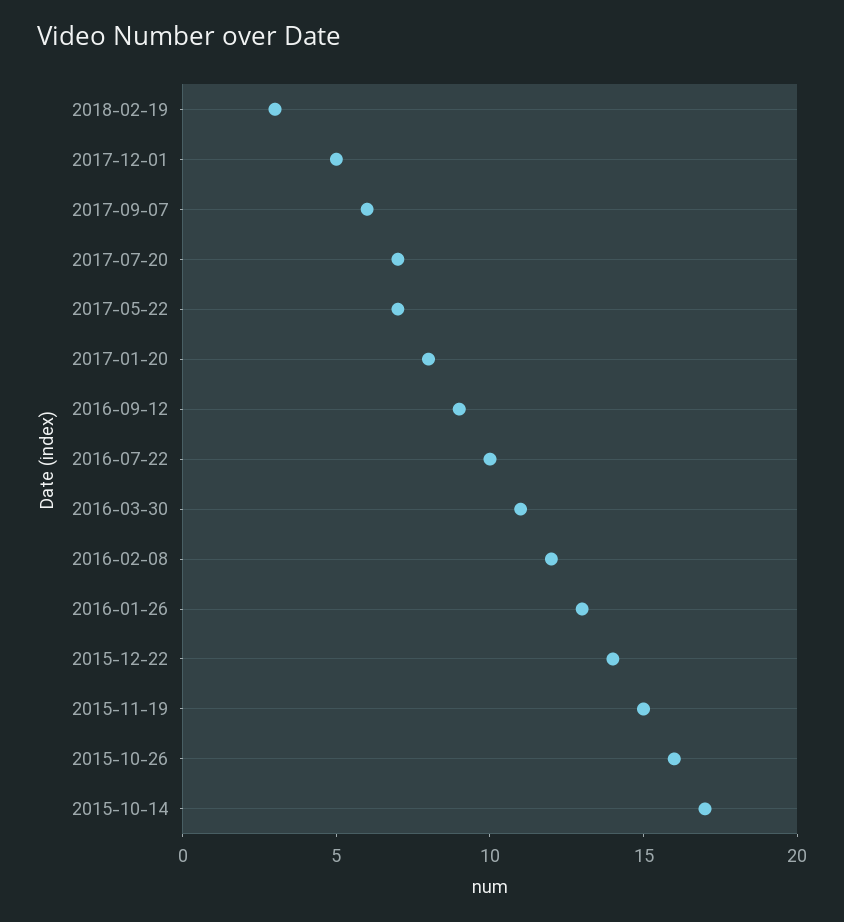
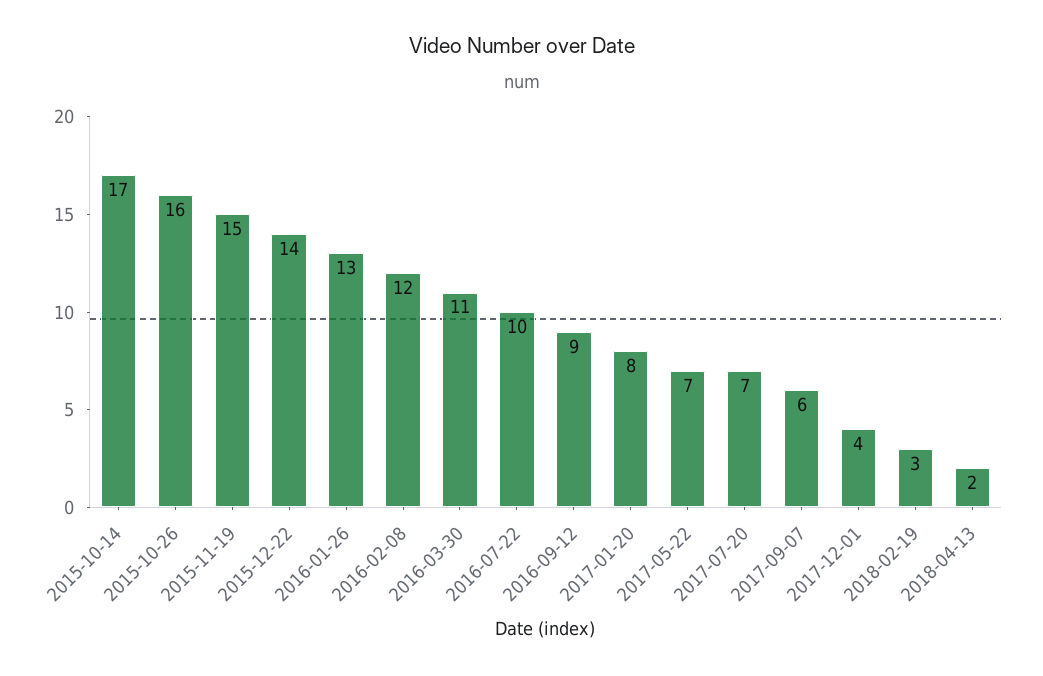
2017-12-01: 5 -> 4
2018-04-13: none -> 2

